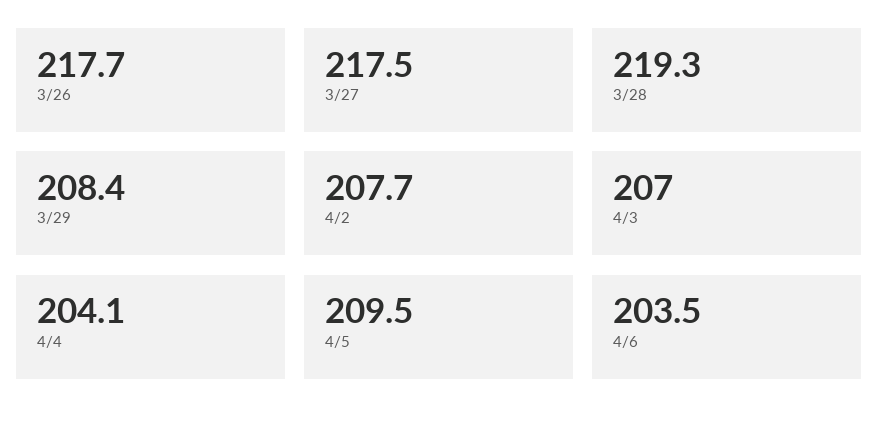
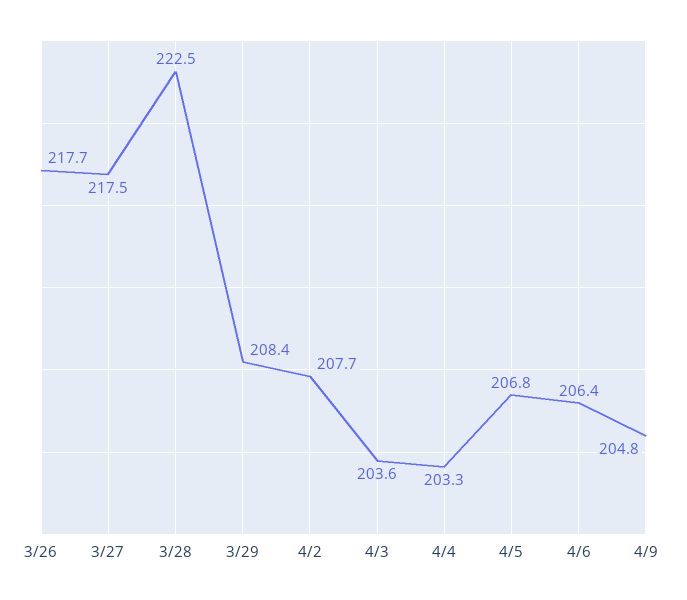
3/28: 219.3 -> 222.5
4/3: 207 -> 203.6
4/4: 204.1 -> 203.3
4/5: 209.5 -> 206.8
4/6: 203.5 -> 206.4
4/9: none -> 204.8

